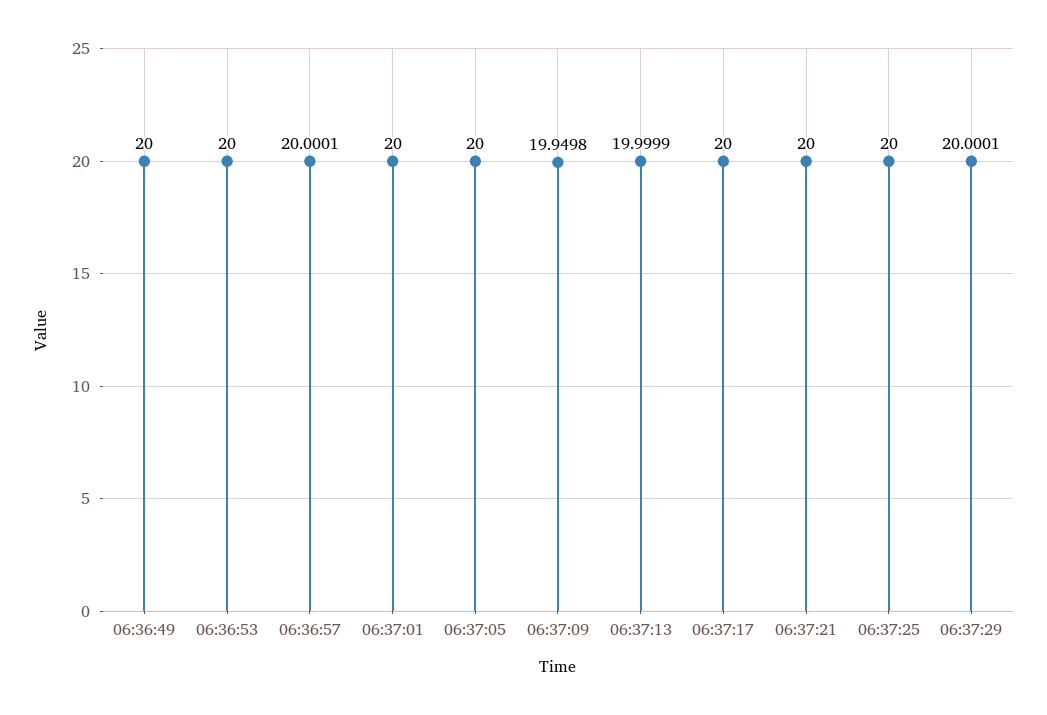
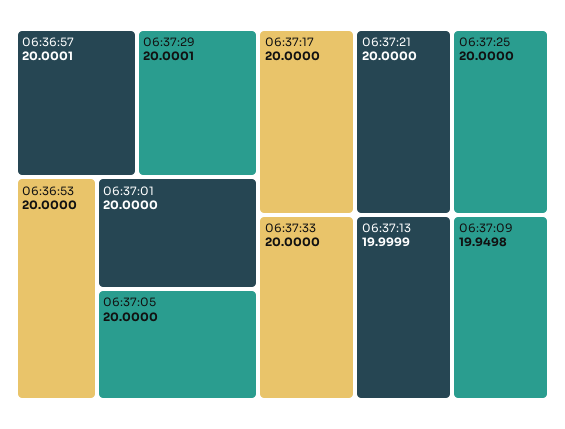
06:36:49: 20 -> none
06:37:33: none -> 20

